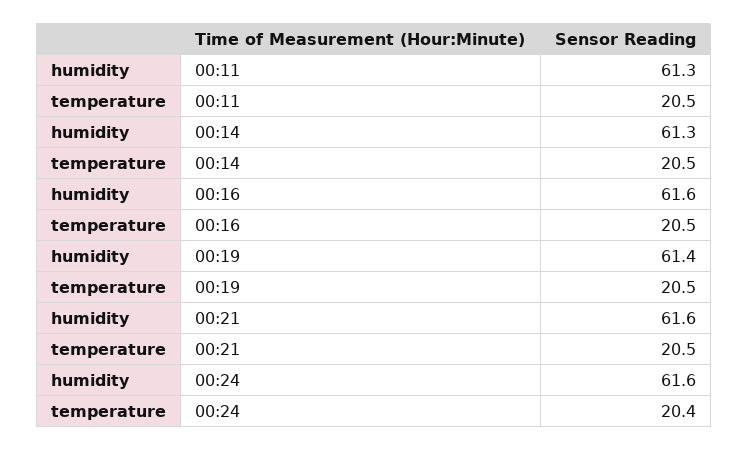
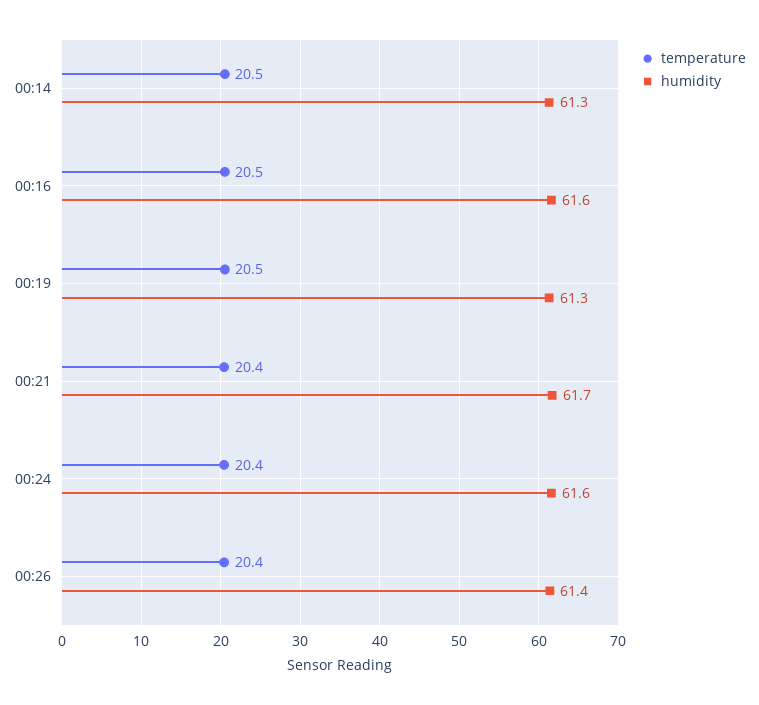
humidity, 00:11: 61.3 -> none
temperature, 00:11: 20.5 -> none
humidity, 00:19: 61.4 -> 61.3
humidity, 00:21: 61.6 -> 61.7
temperature, 00:21: 20.5 -> 20.4
temperature, 00:26: none -> 20.4
humidity, 00:26: none -> 61.4

